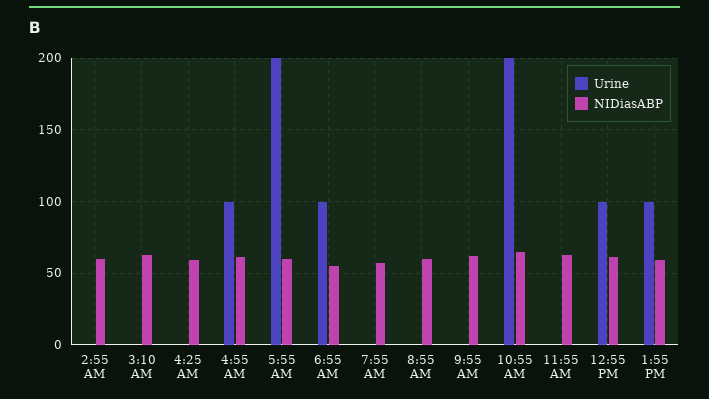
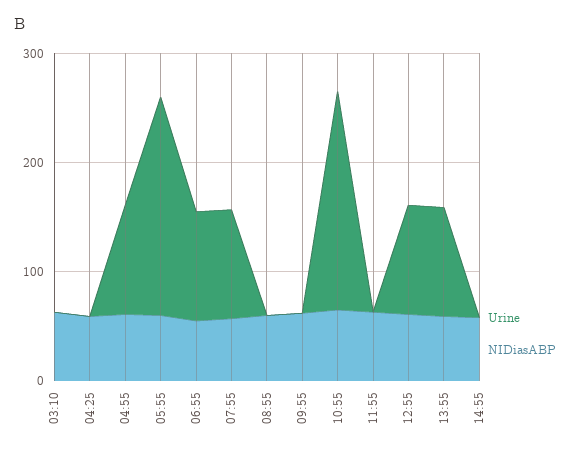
Urine, 2:55 AM: 0 -> none
NIDiasABP, 2:55 AM: 60 -> none
Urine, 7:55 AM: 0 -> 100
Urine, 14:55: none -> 0
NIDiasABP, 14:55: none -> 60

